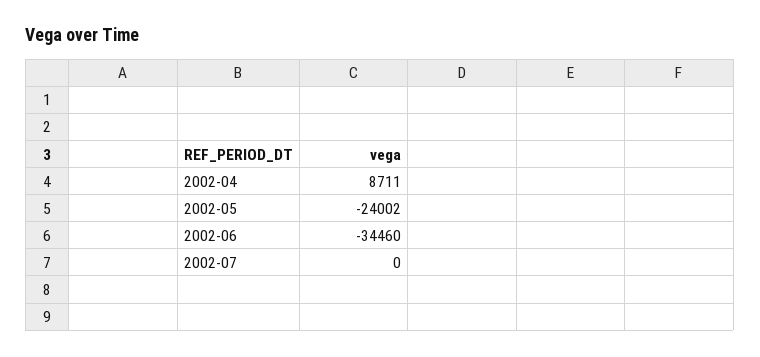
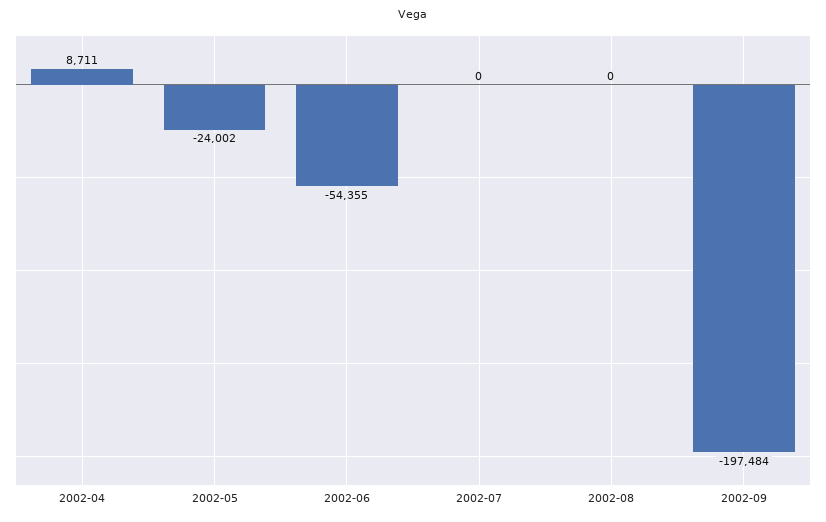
2002-06: -34460 -> -54355
2002-08: none -> 0
2002-09: none -> -197484

